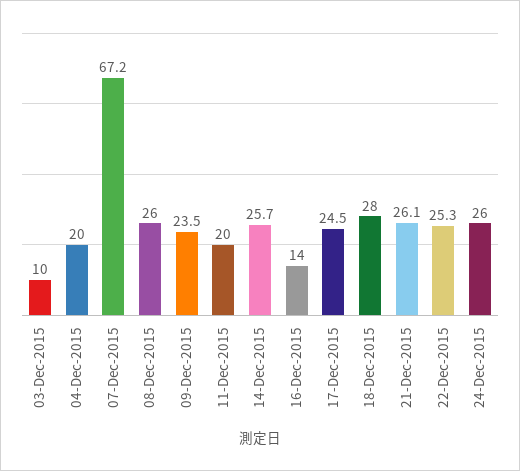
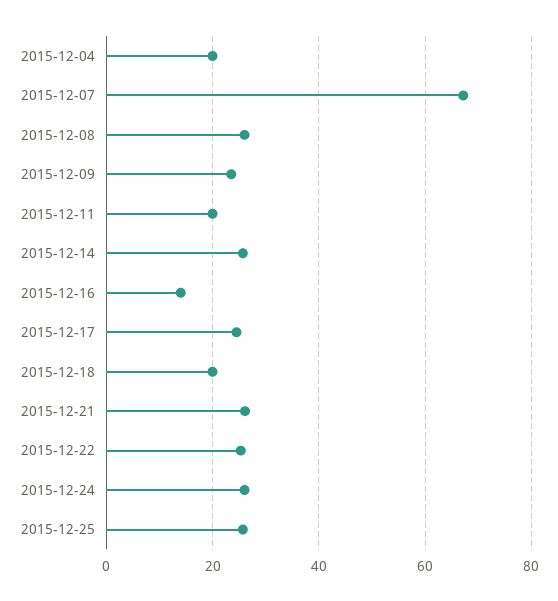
03-Dec-2015: 10 -> none
18-Dec-2015: 28 -> 20
2015-12-25: none -> 26

